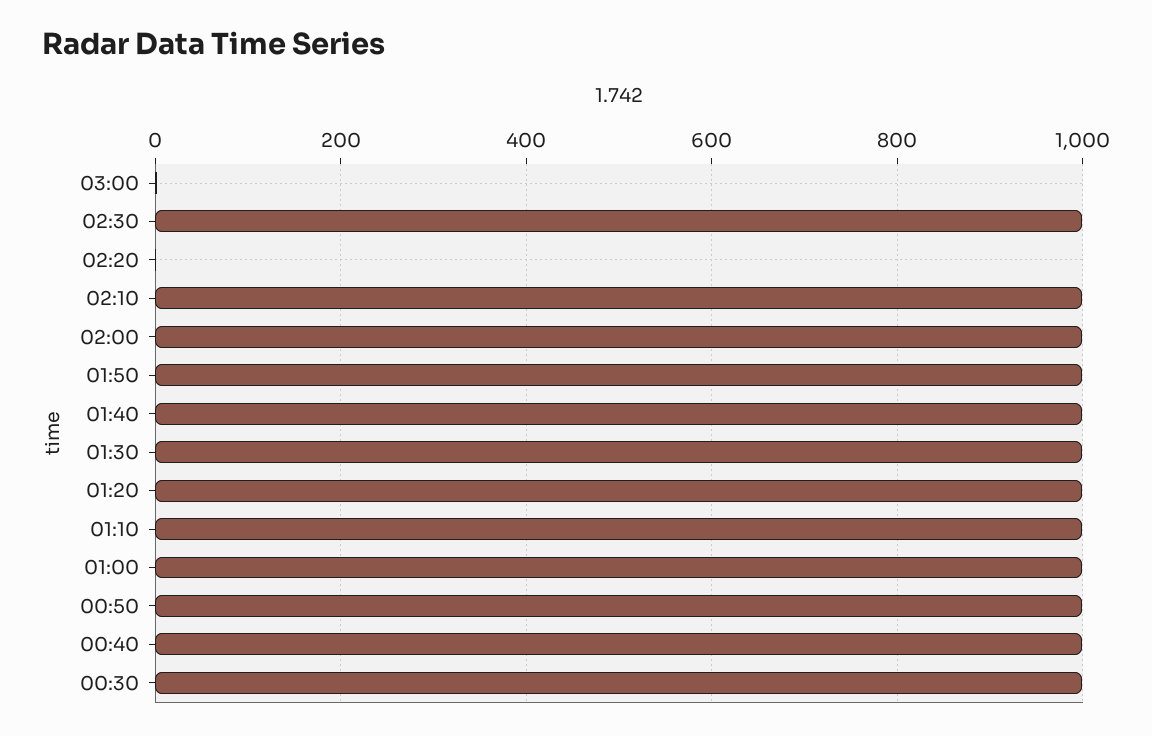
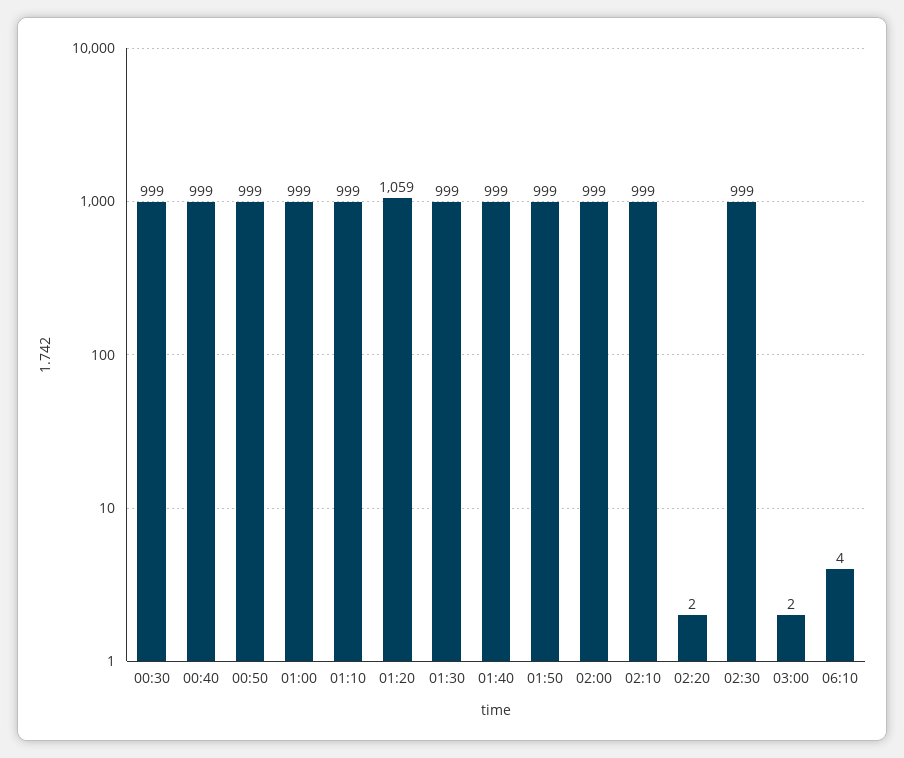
01:20: 1000 -> 1059
06:10: none -> 4

